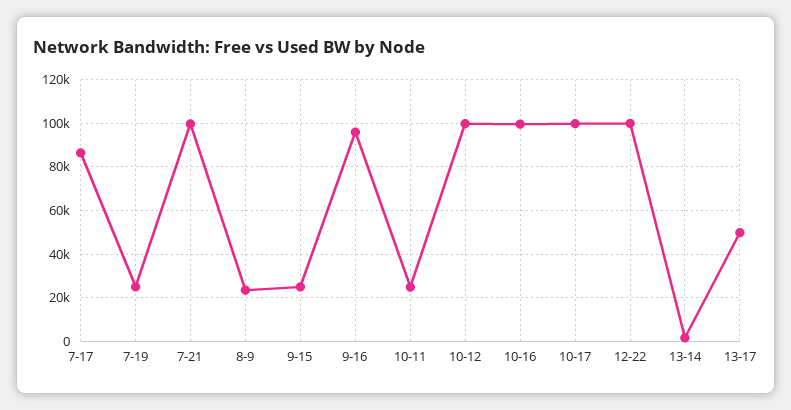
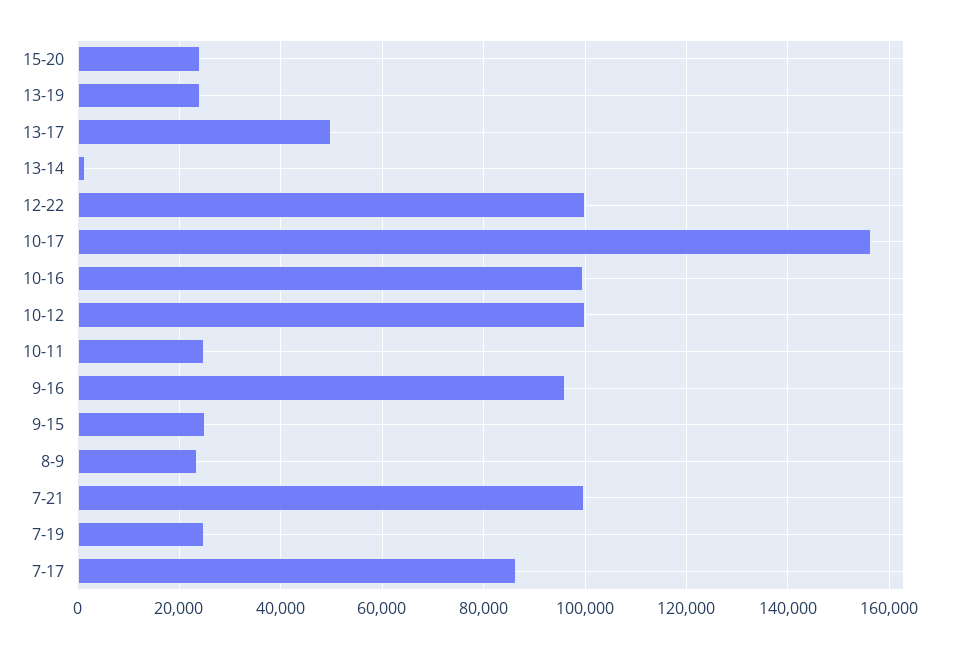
10-17: 100000 -> 156000
15-20: none -> 24000
13-19: none -> 24000

